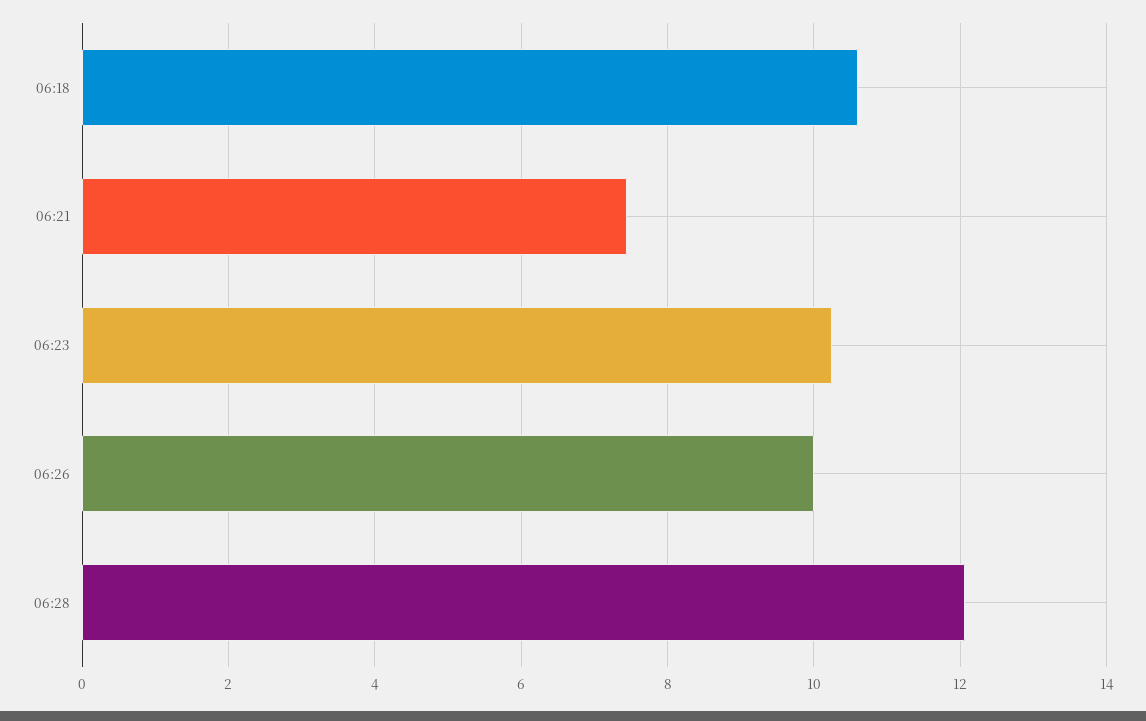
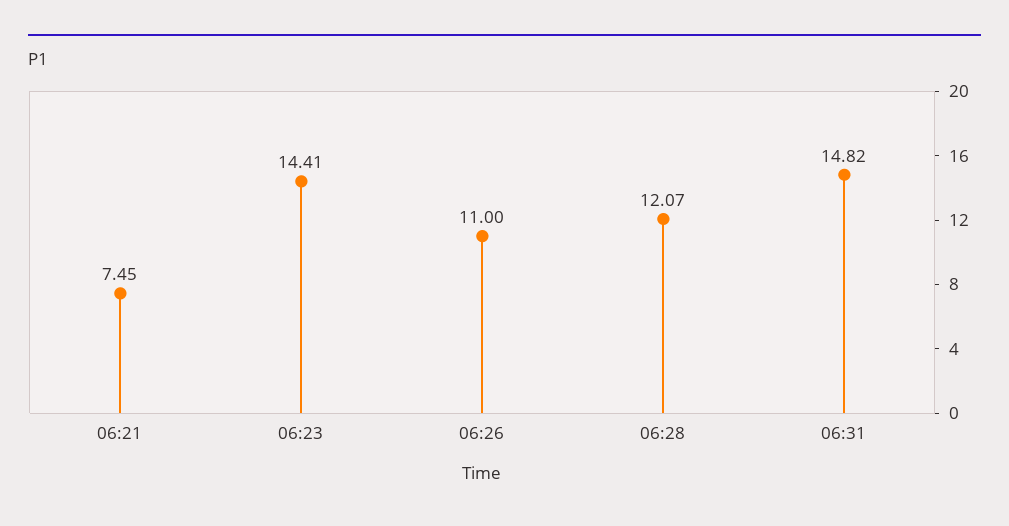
06:18: 10.6 -> none
06:23: 10.2 -> 14.41
06:26: 10 -> 11
06:31: none -> 14.82

